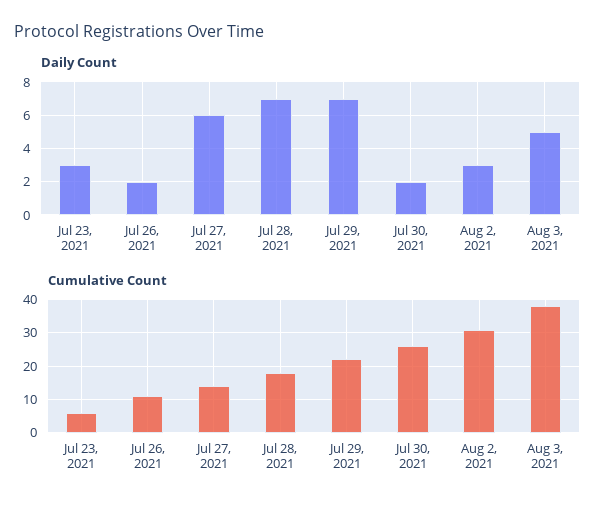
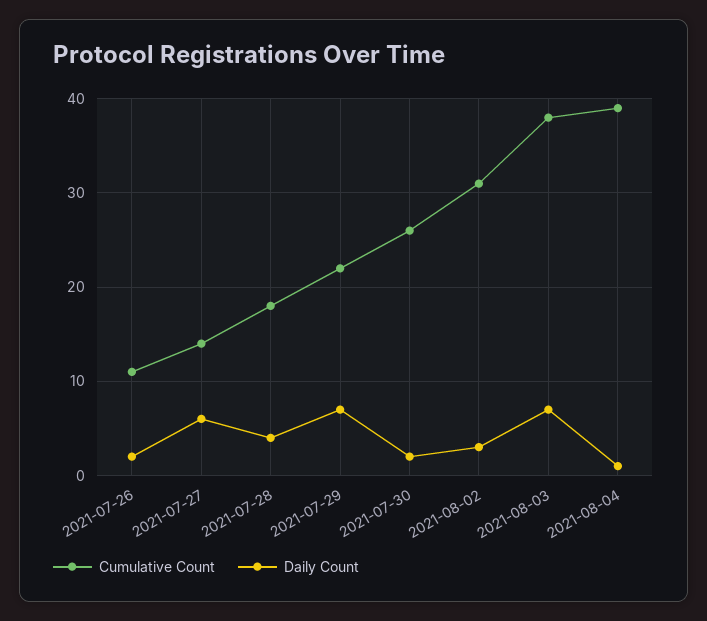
Daily Count, Jul 23, 2021: 3 -> none
Daily Count, Jul 28, 2021: 7 -> 4
Daily Count, Aug 3, 2021: 5 -> 7
Cumulative Count, Jul 23, 2021: 5 -> none
Cumulative Count, 2021-08-04: none -> 39
Daily Count, 2021-08-04: none -> 1

